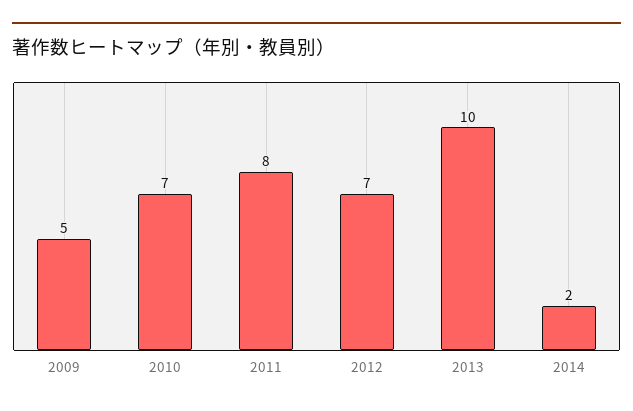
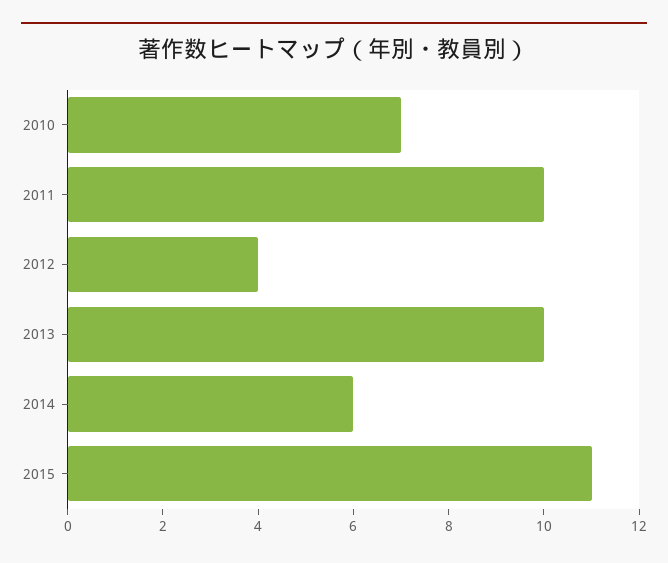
2009: 5 -> none
2011: 8 -> 10
2012: 7 -> 4
2014: 2 -> 6
2015: none -> 11

